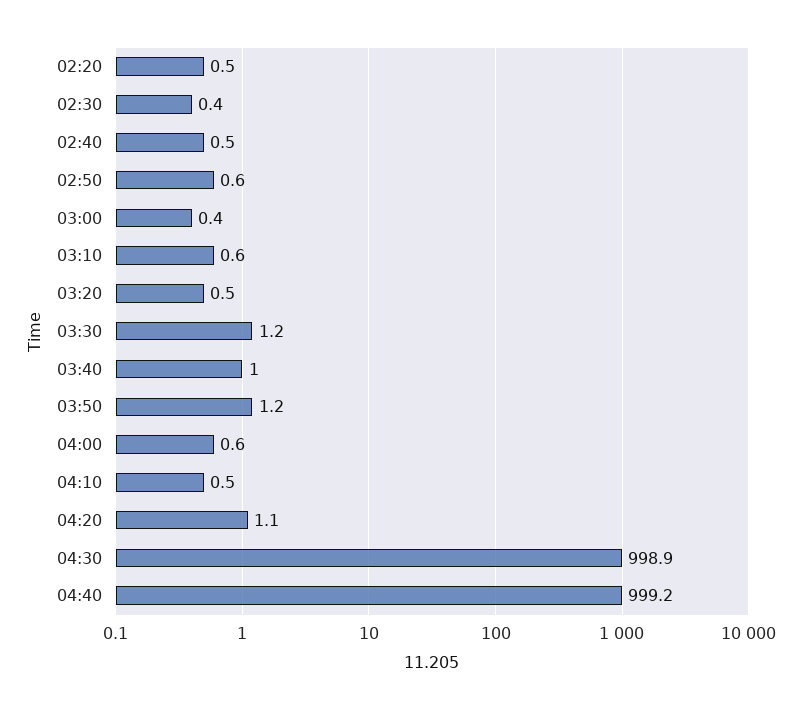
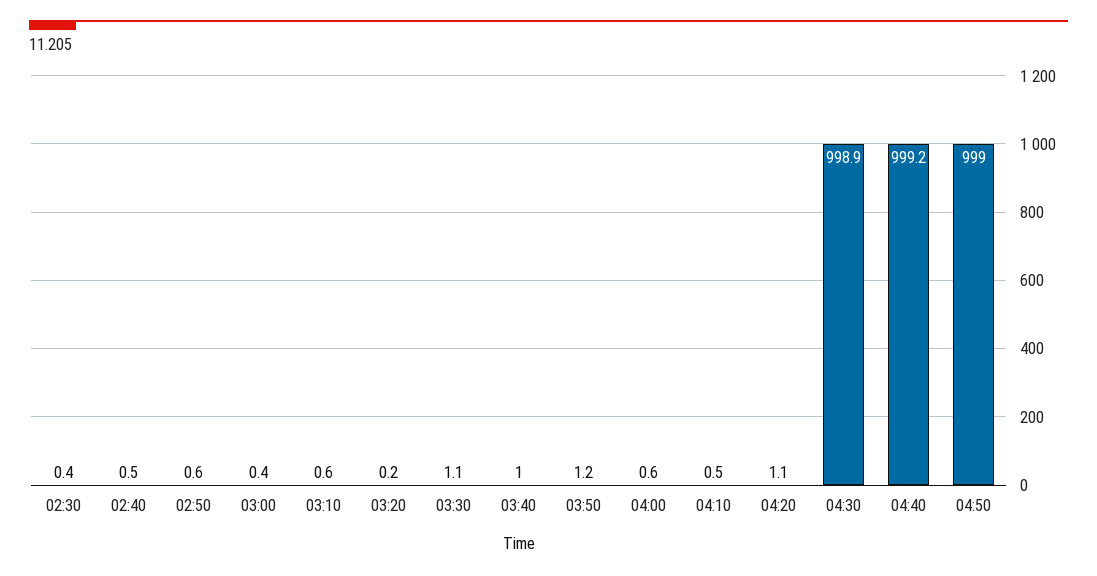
02:20: 0.5 -> none
03:20: 0.5 -> 0.2
03:30: 1.2 -> 1.1
04:50: none -> 999

